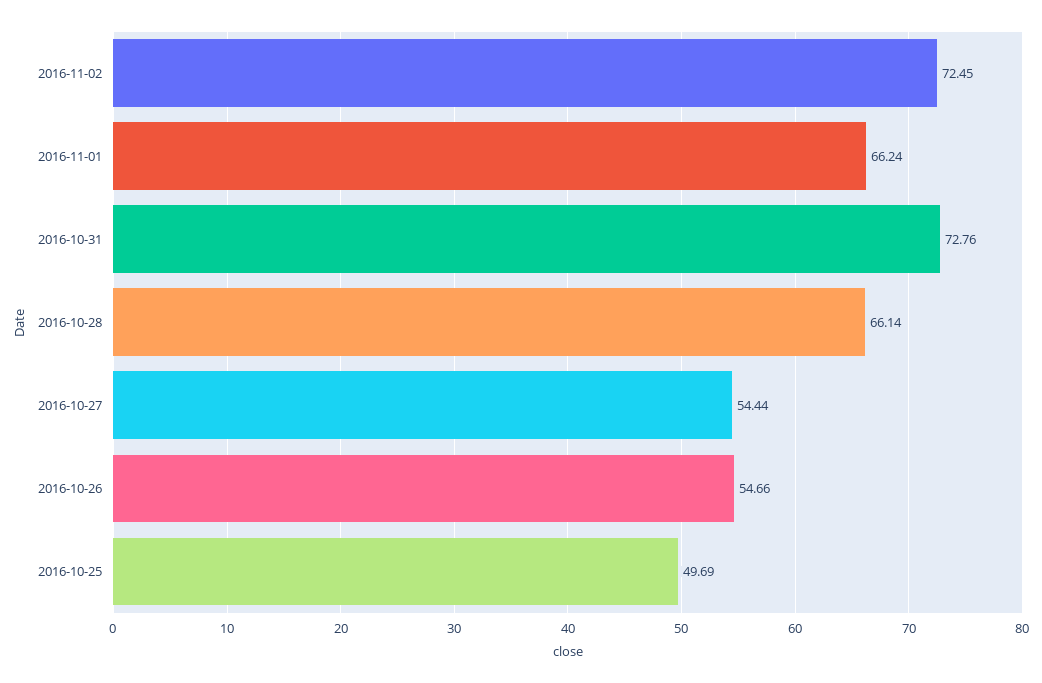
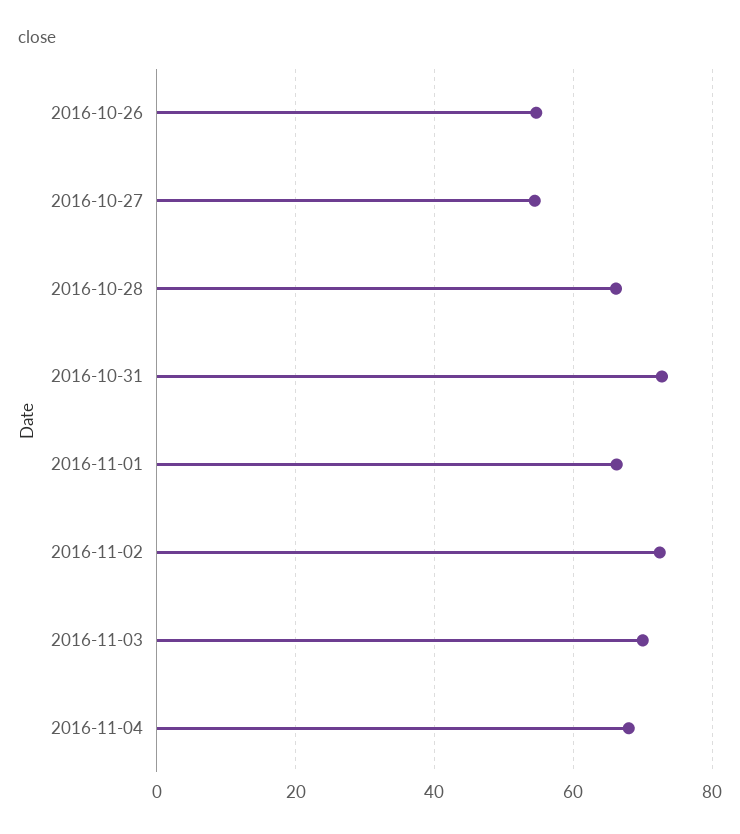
2016-10-25: 49.69 -> none
2016-11-03: none -> 70
2016-11-04: none -> 68

